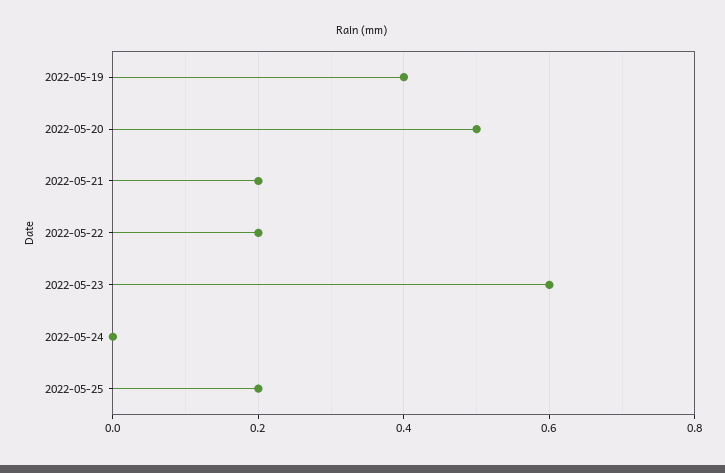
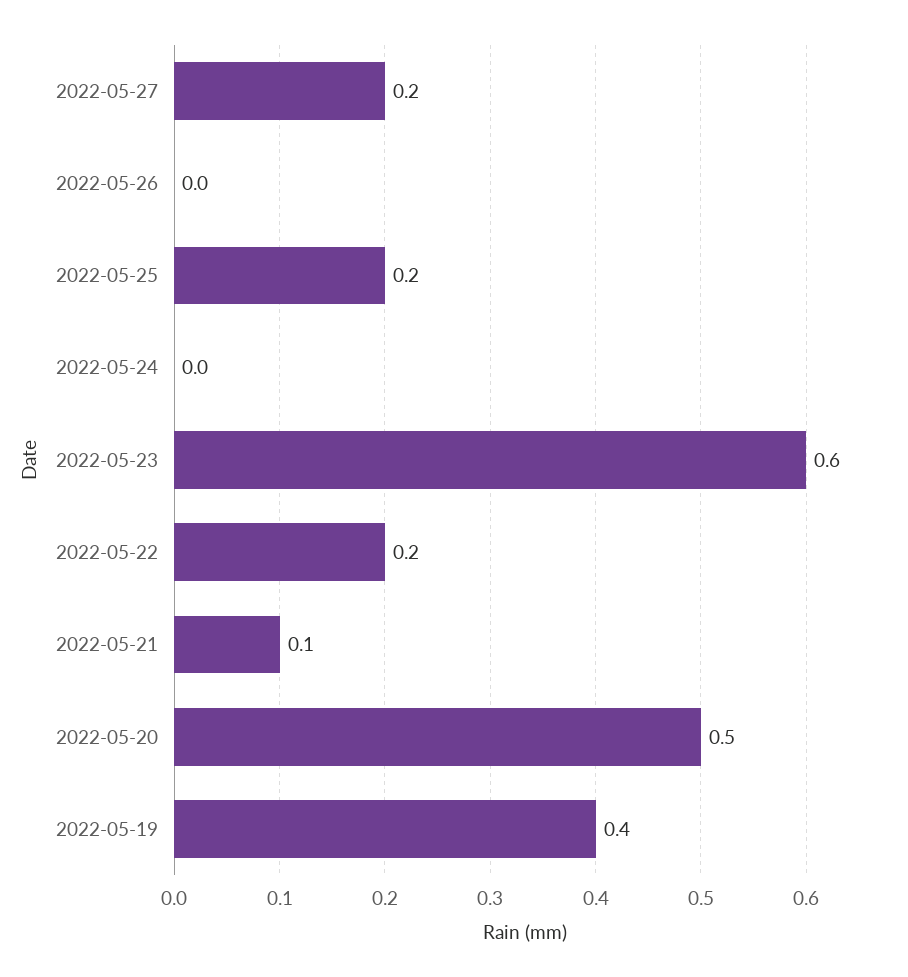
2022-05-21: 0.2 -> 0.1
2022-05-27: none -> 0.2
2022-05-26: none -> 0

